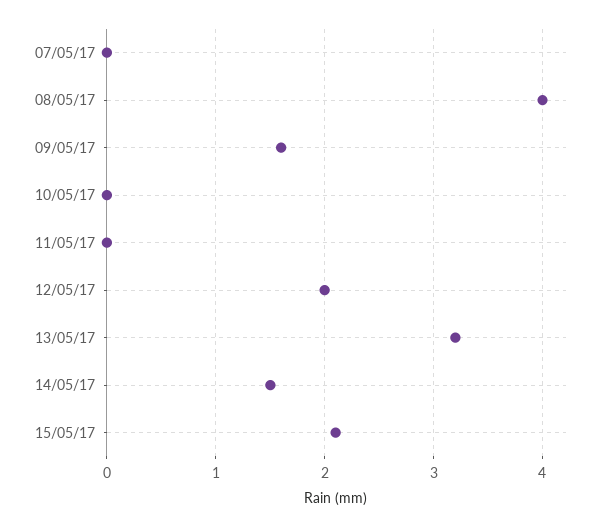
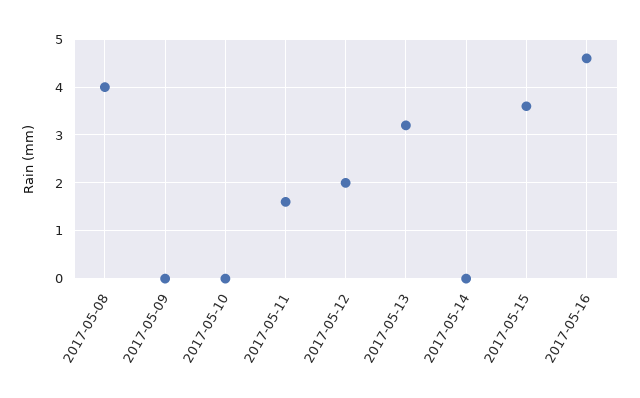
07/05/17: 0 -> none
09/05/17: 1.6 -> 0
11/05/17: 0 -> 1.5
14/05/17: 1.5 -> 0
15/05/17: 2.1 -> 3.5
2017-05-16: none -> 4.5

